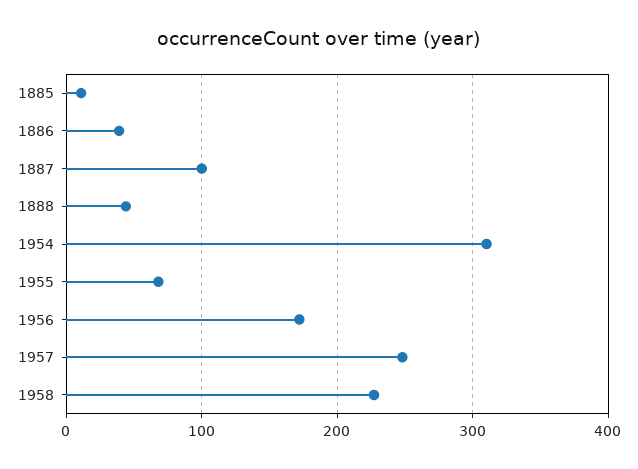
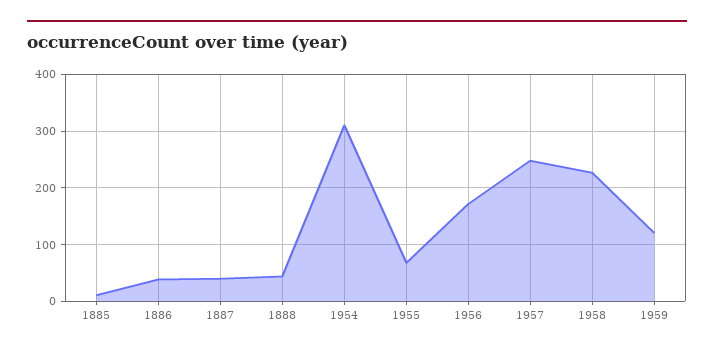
1887: 100 -> 40
1959: none -> 120

